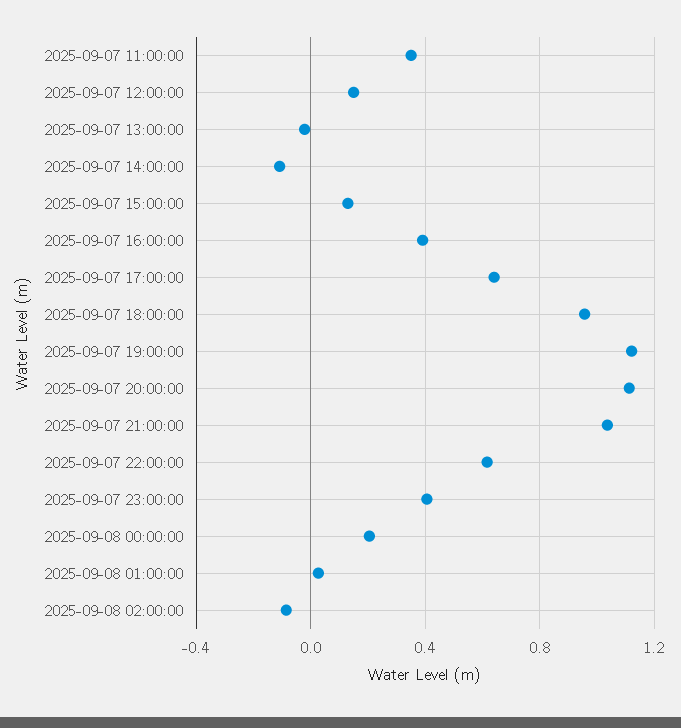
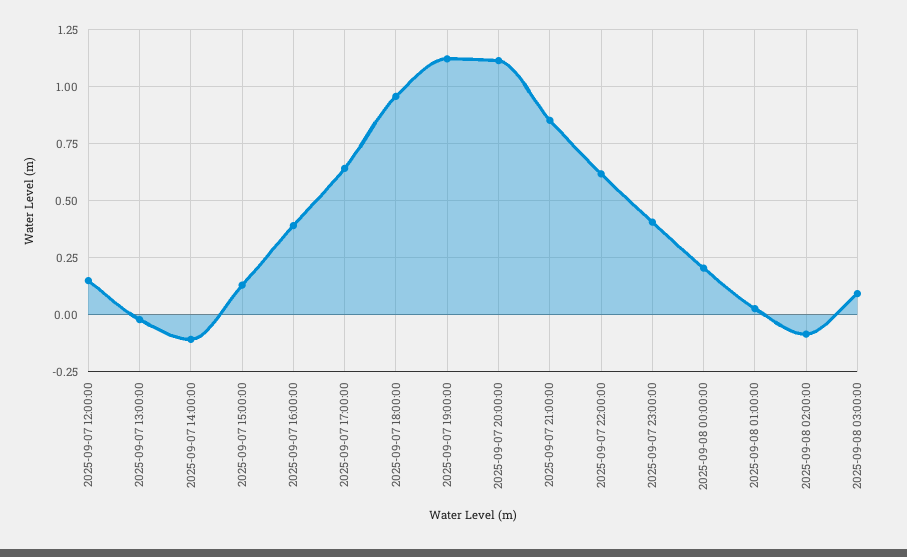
2025-09-07 11:00:00: 0.35 -> none
2025-09-07 21:00:00: 1.05 -> 0.85
2025-09-08 03:00:00: none -> 0.1

